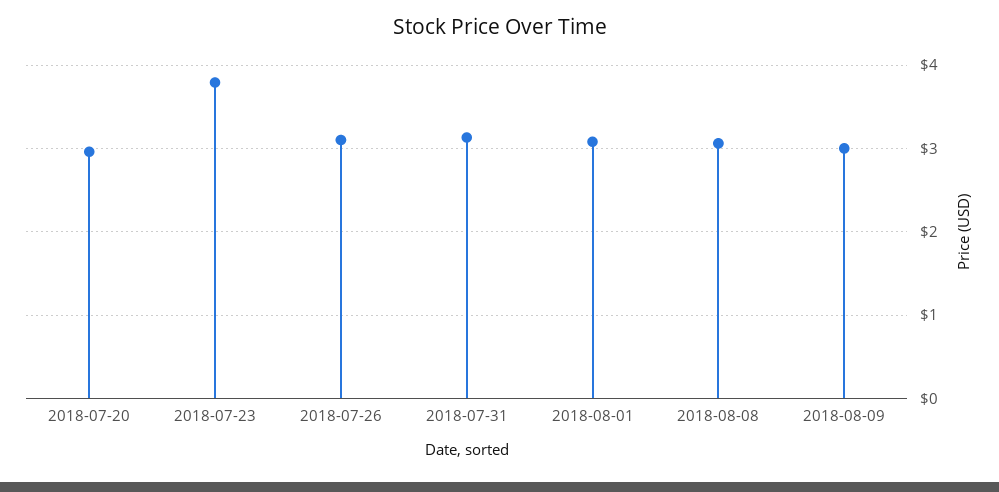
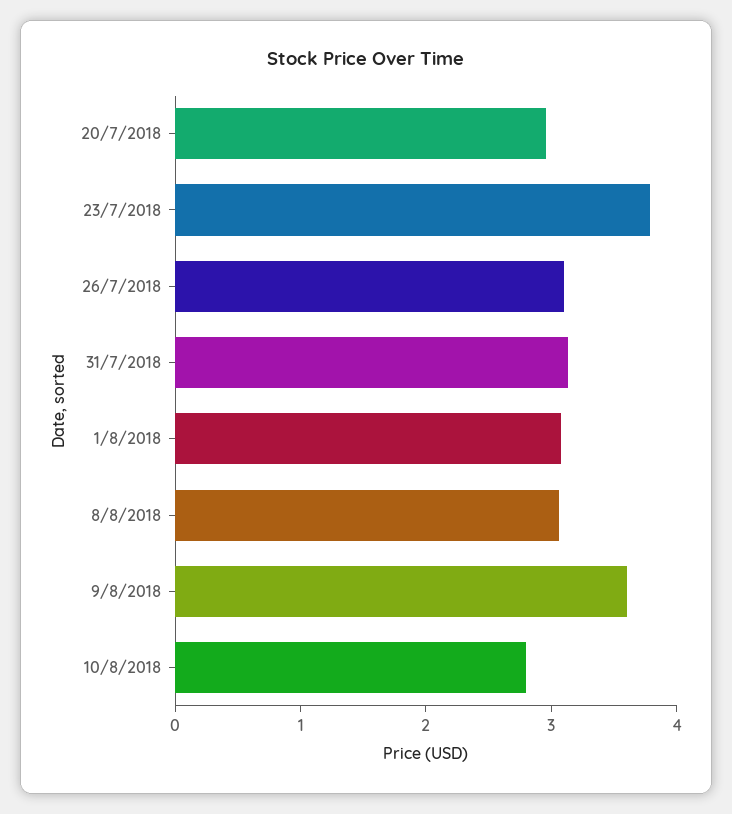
2018-08-09: 3 -> 3.6
10/8/2018: none -> 2.8

